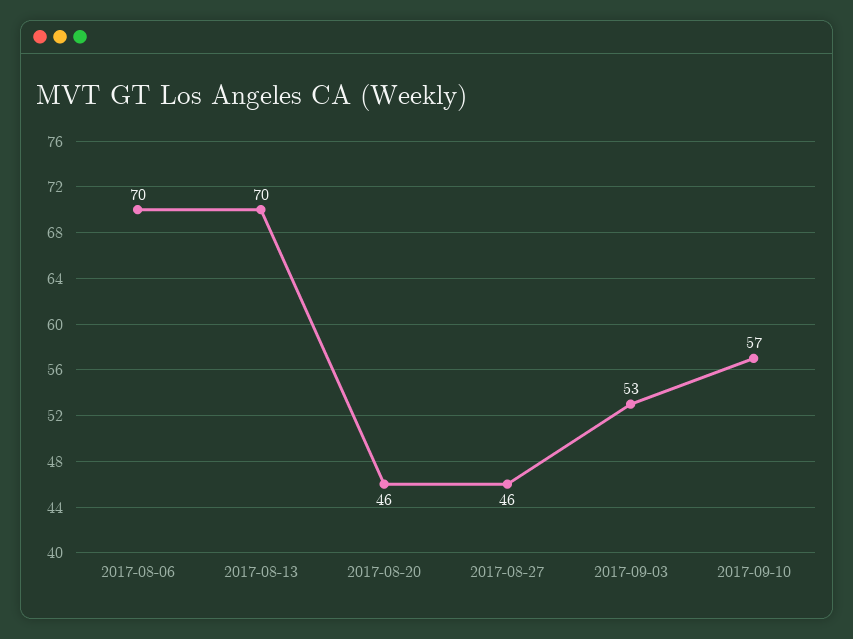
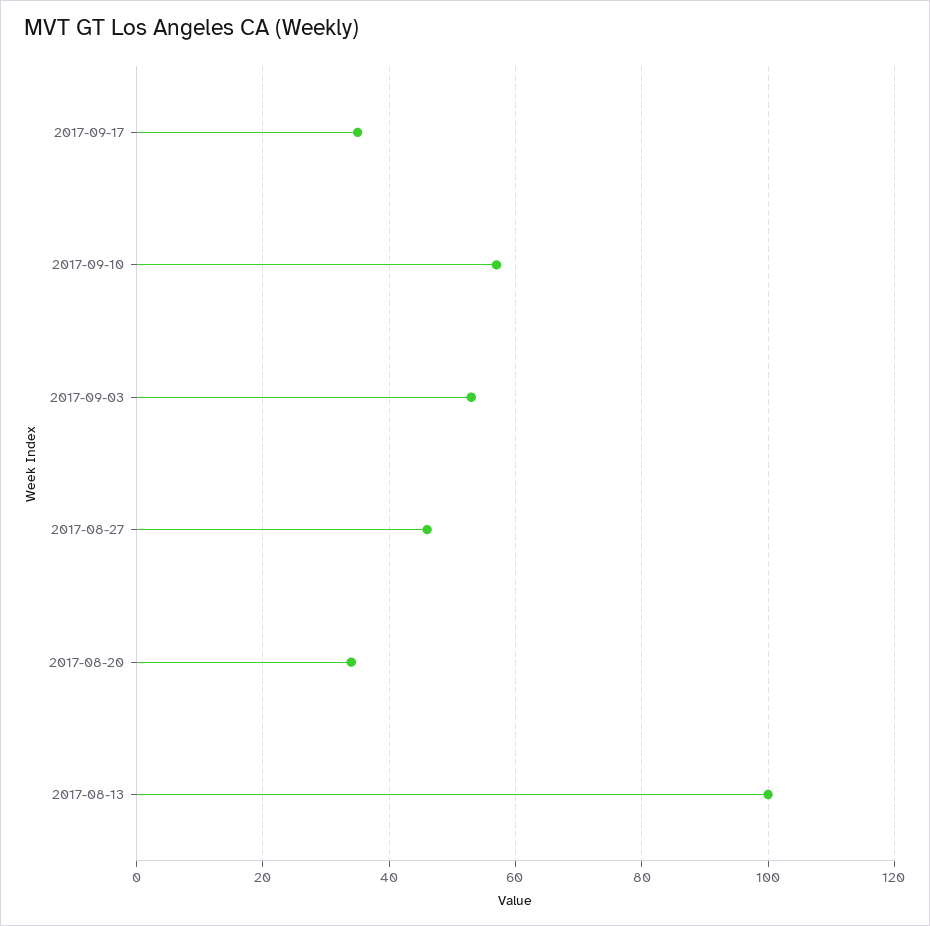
2017-08-06: 70 -> none
2017-08-13: 70 -> 100
2017-08-20: 46 -> 35
2017-09-17: none -> 35

